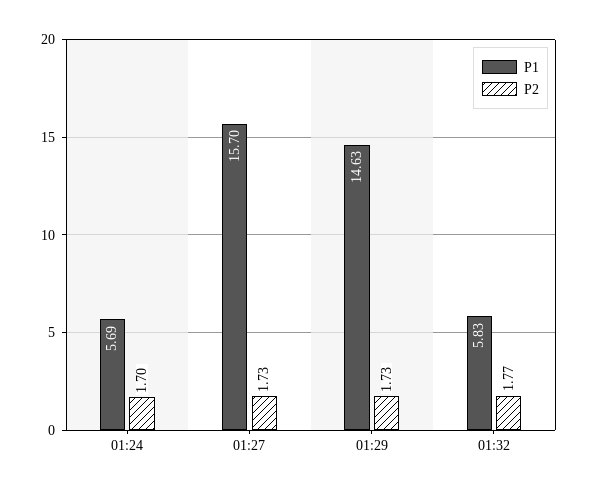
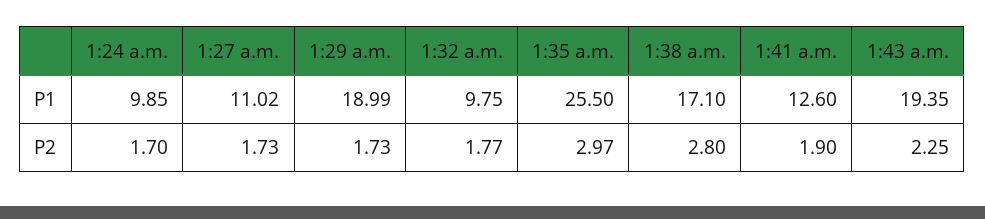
P1, 01:24: 5.69 -> 9.85
P1, 01:27: 15.7 -> 11.02
P1, 01:29: 14.63 -> 18.99
P1, 01:32: 5.83 -> 9.75
P1, 1:35 a.m.: none -> 25.5
P1, 1:38 a.m.: none -> 17.1
P1, 1:41 a.m.: none -> 12.6
P1, 1:43 a.m.: none -> 19.35
P2, 1:35 a.m.: none -> 2.97
P2, 1:38 a.m.: none -> 2.8
P2, 1:41 a.m.: none -> 1.9
P2, 1:43 a.m.: none -> 2.25

